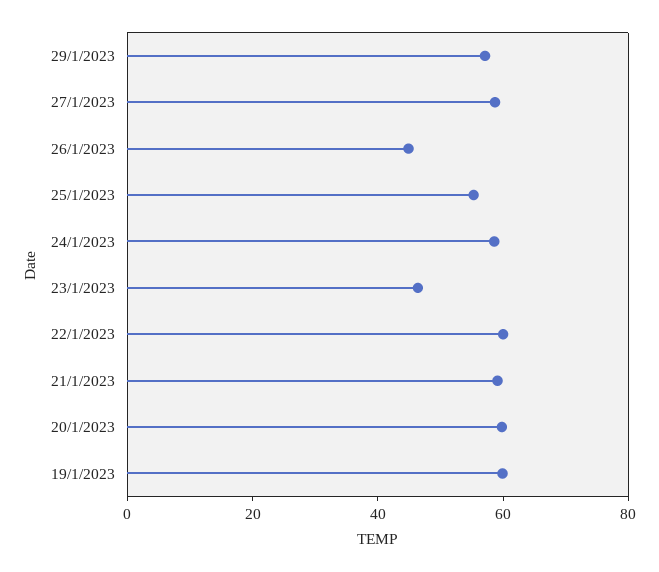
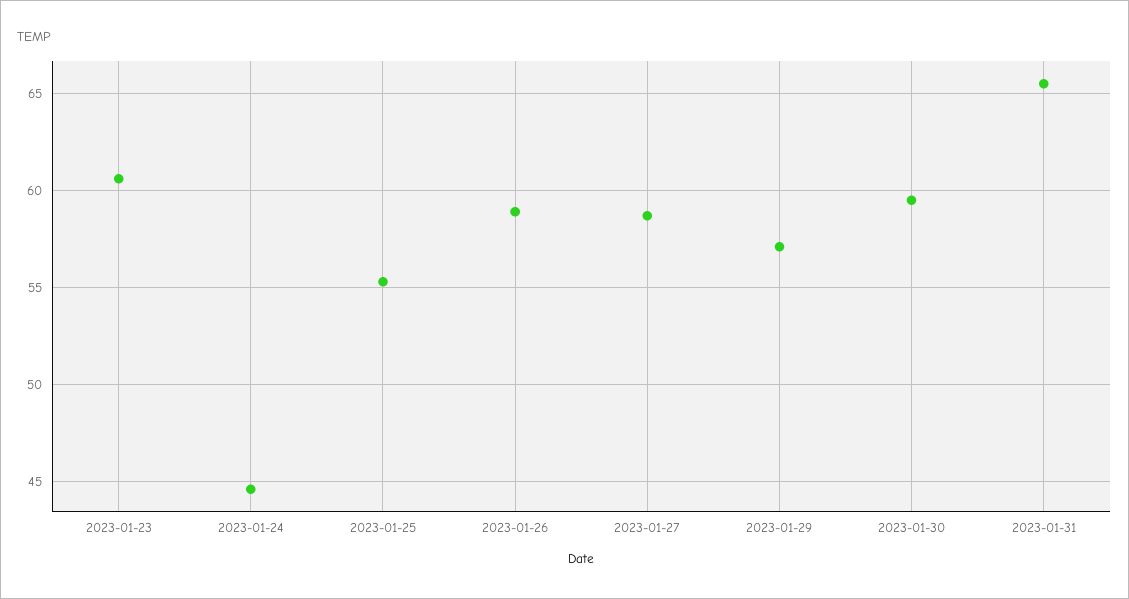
26/1/2023: 45 -> 59
24/1/2023: 60 -> 44.5
23/1/2023: 45 -> 60.5
22/1/2023: 60 -> none
21/1/2023: 60 -> none
20/1/2023: 60 -> none
19/1/2023: 60 -> none
2023-01-30: none -> 59.5
2023-01-31: none -> 65.5

